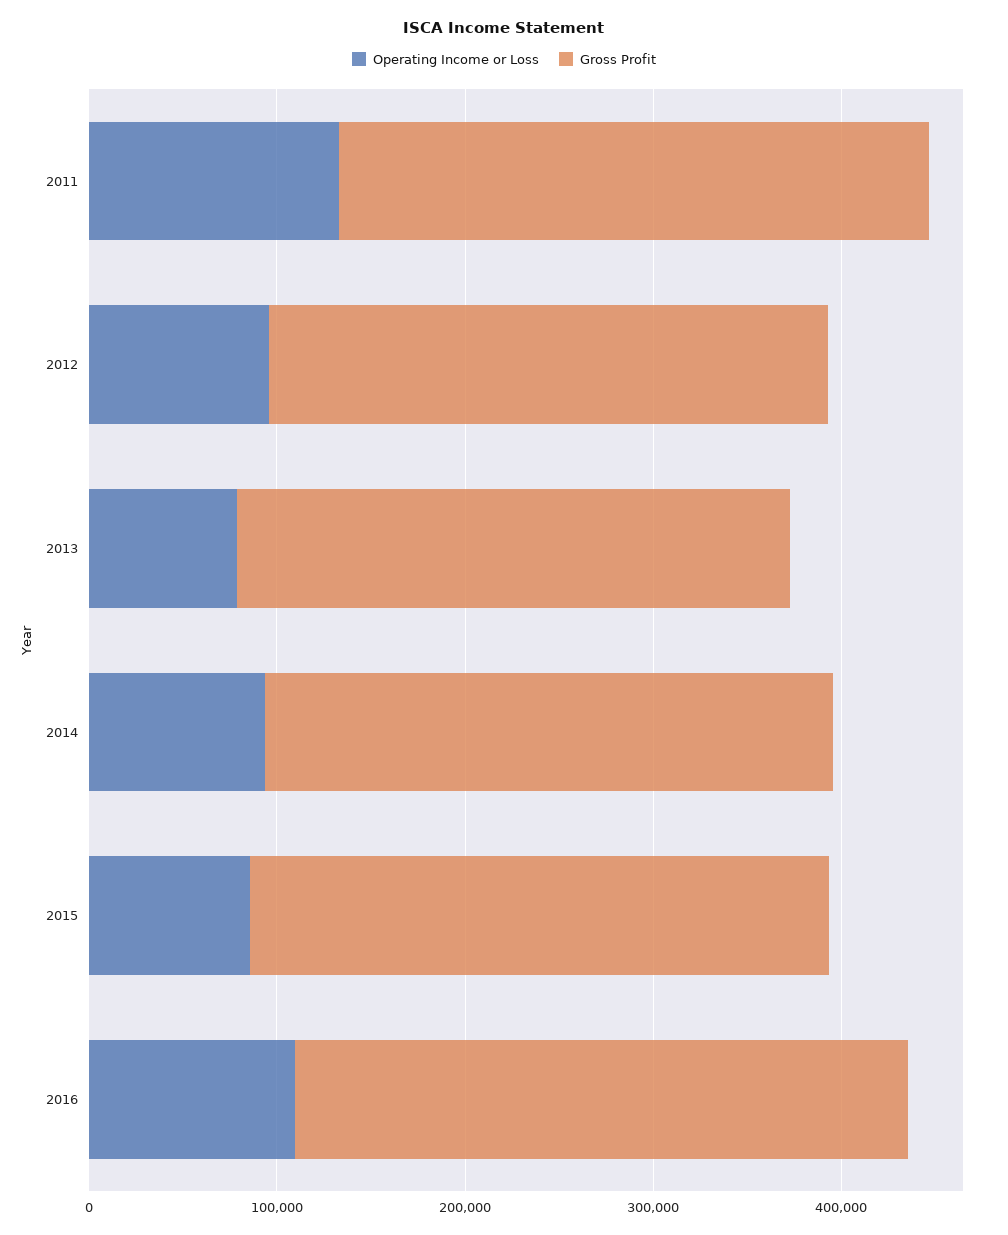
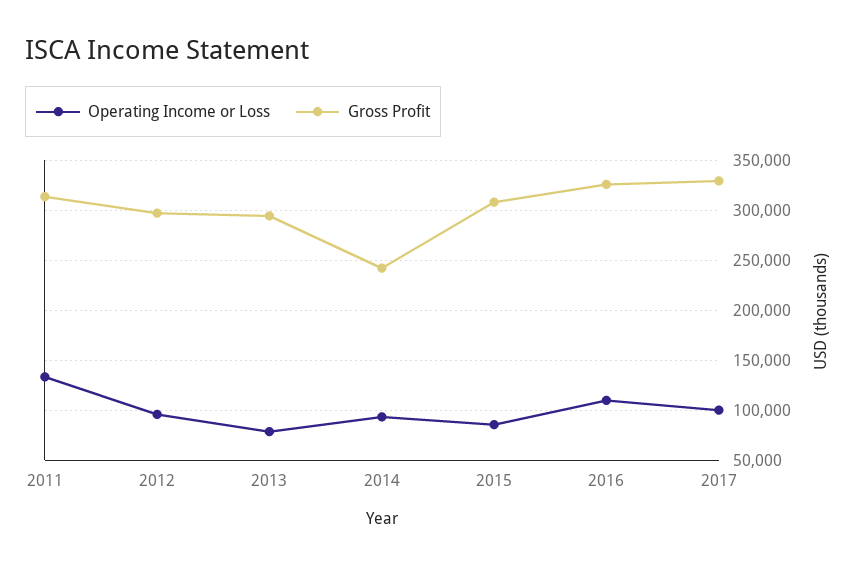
Gross Profit, 2014: 300000 -> 240000
Operating Income or Loss, 2017: none -> 100000
Gross Profit, 2017: none -> 330000

